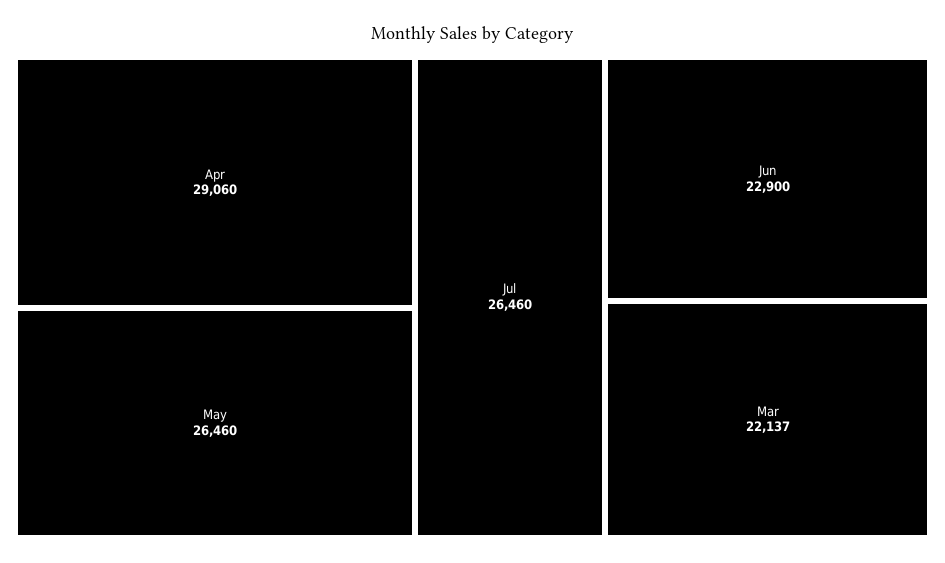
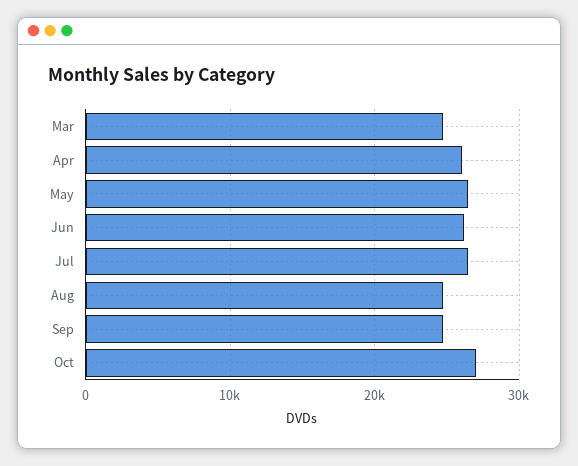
Apr: 29060 -> 26000
Jun: 22900 -> 26000
Mar: 22137 -> 25000
Aug: none -> 25000
Sep: none -> 25000
Oct: none -> 27000

